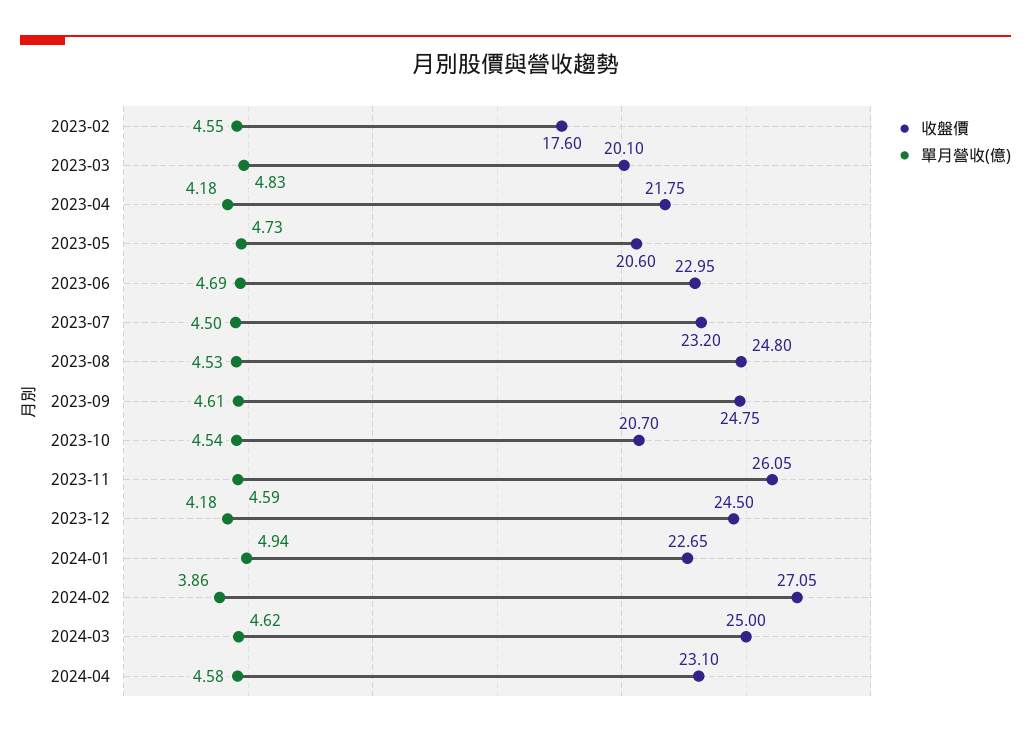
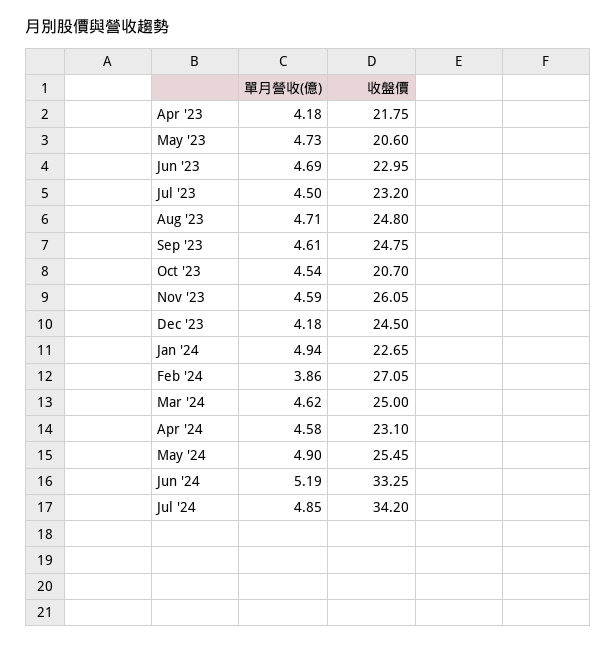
收盤價, 2023-02: 17.6 -> none
單月營收(億), 2023-02: 4.55 -> none
收盤價, 2023-03: 20.1 -> none
單月營收(億), 2023-03: 4.83 -> none
單月營收(億), 2023-08: 4.53 -> 4.71
單月營收(億), May '24: none -> 4.9
收盤價, May '24: none -> 25.45
單月營收(億), Jun '24: none -> 5.19
收盤價, Jun '24: none -> 33.25
單月營收(億), Jul '24: none -> 4.85
收盤價, Jul '24: none -> 34.2

